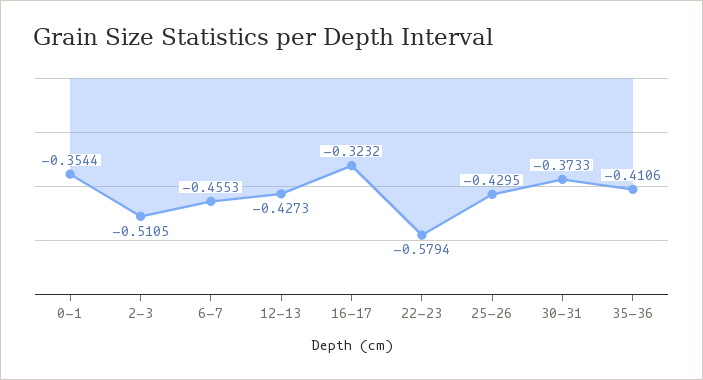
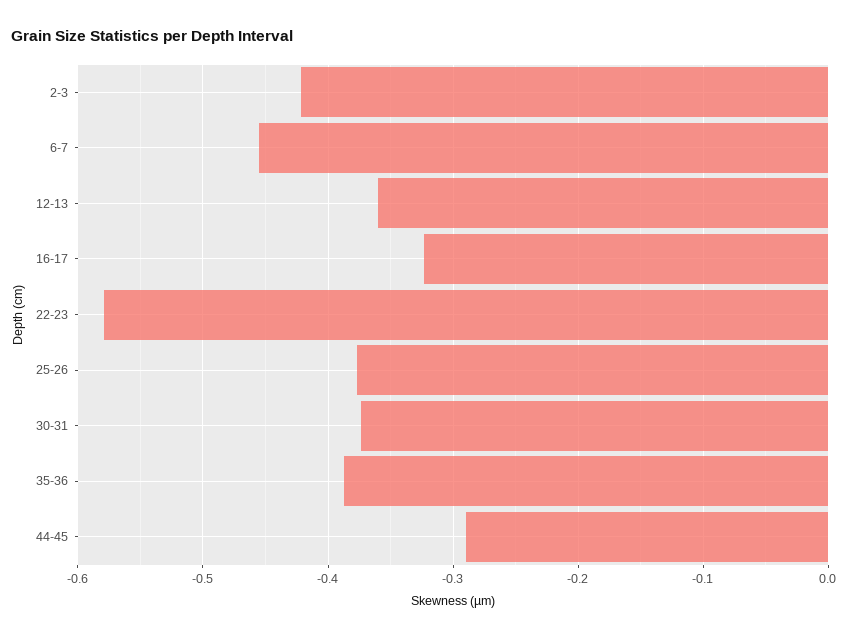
0-1: -0.3544 -> none
2-3: -0.5105 -> -0.42
12-13: -0.4273 -> -0.36
25-26: -0.4295 -> -0.38
35-36: -0.4106 -> -0.39
44-45: none -> -0.29

